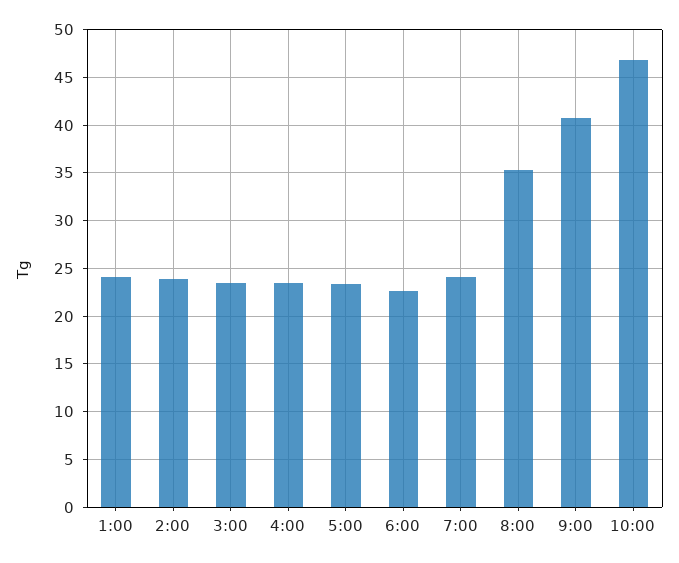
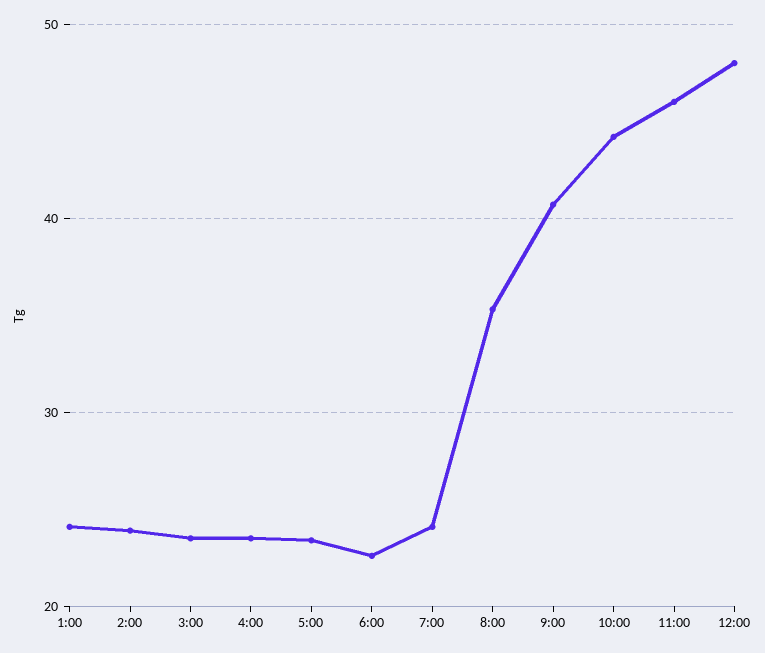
10:00: 47 -> 44
11:00: none -> 46
12:00: none -> 48

